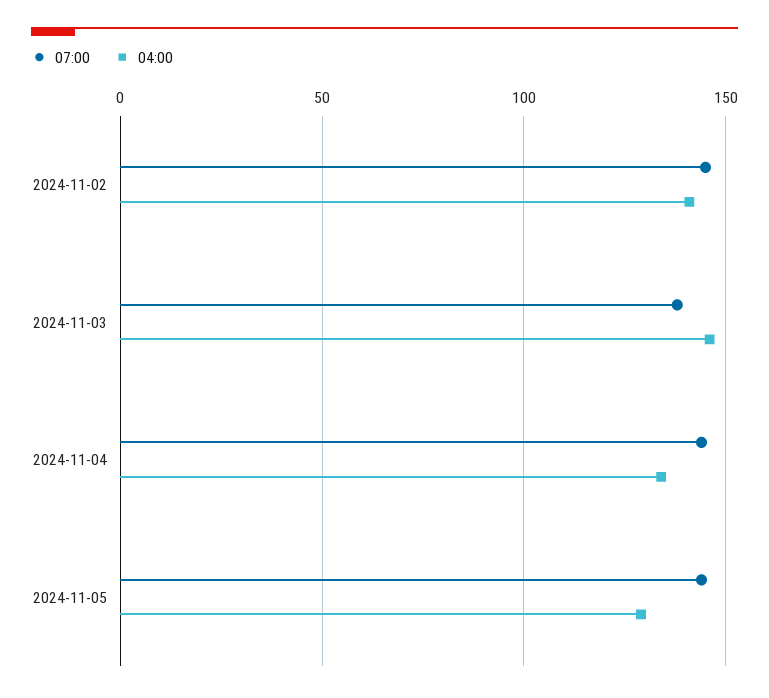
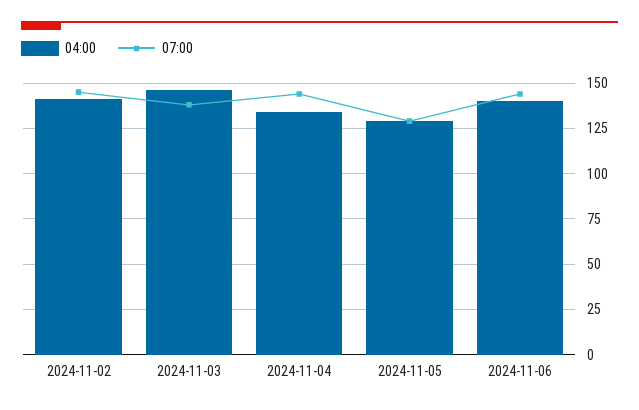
07:00, 2024-11-05: 145 -> 130
04:00, 2024-11-06: none -> 140
07:00, 2024-11-06: none -> 145

